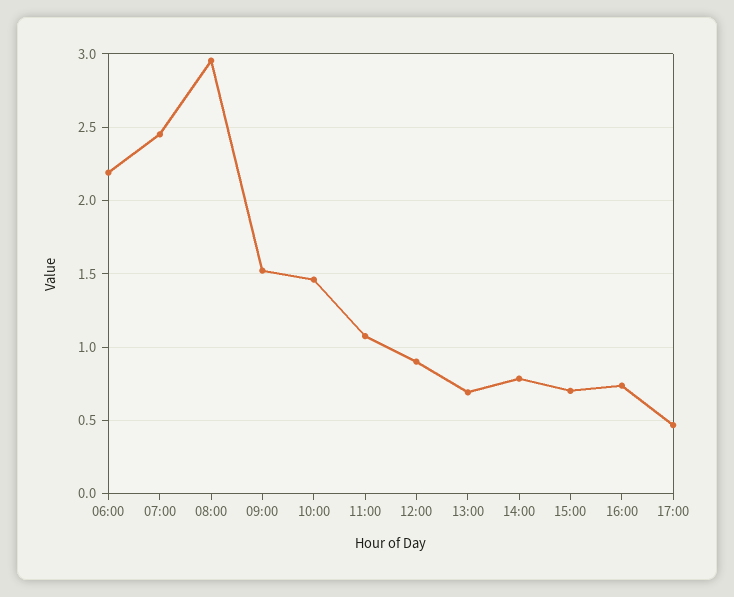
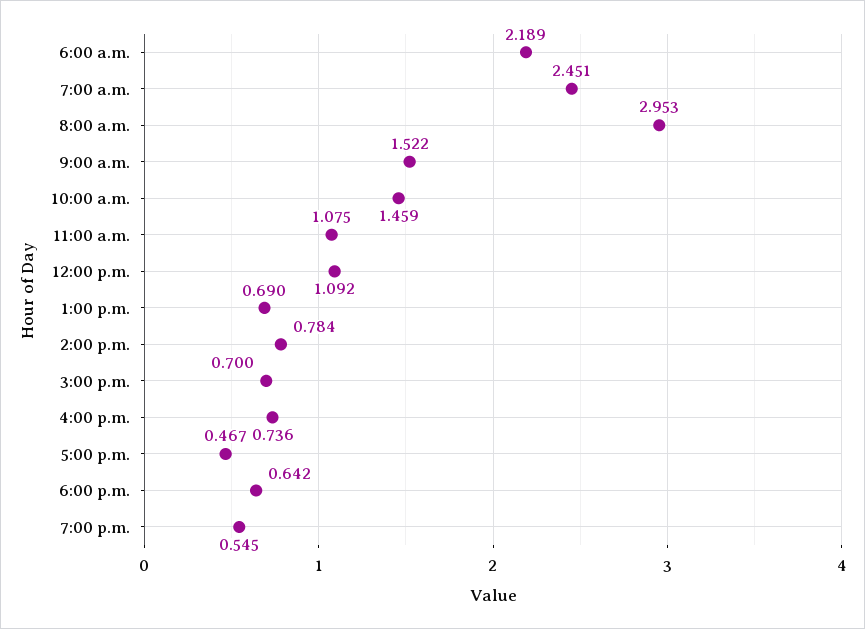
12:00: 0.9 -> 1.092
6:00 p.m.: none -> 0.642
7:00 p.m.: none -> 0.545

